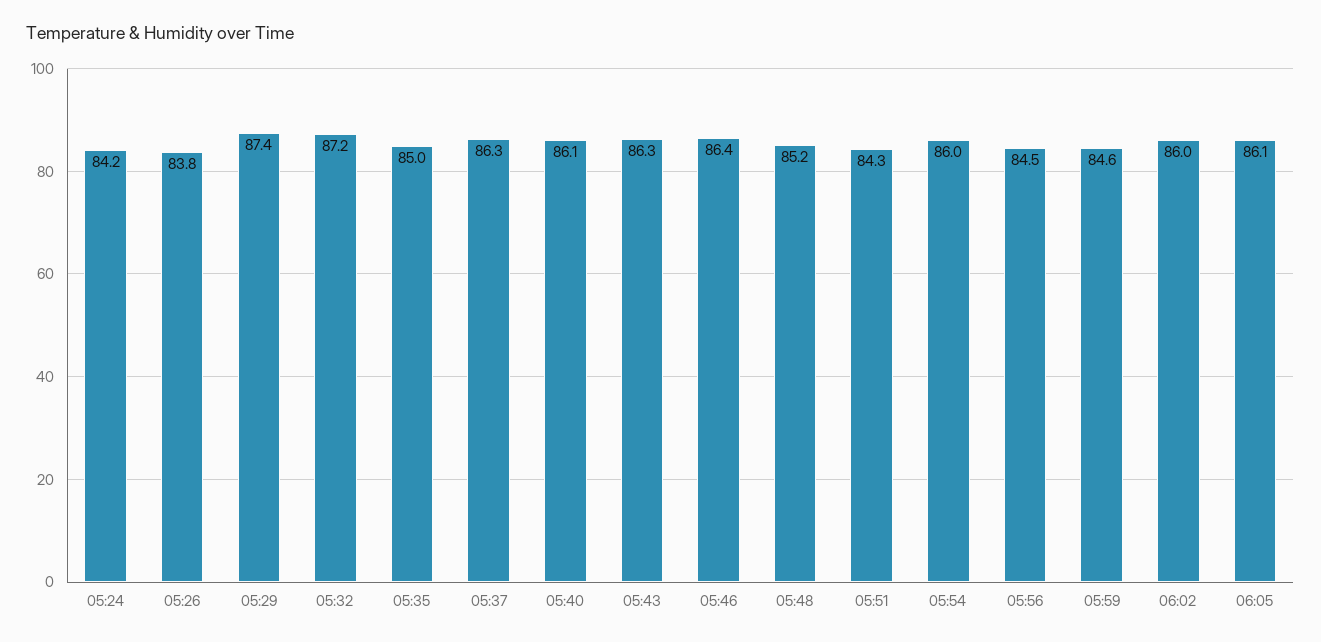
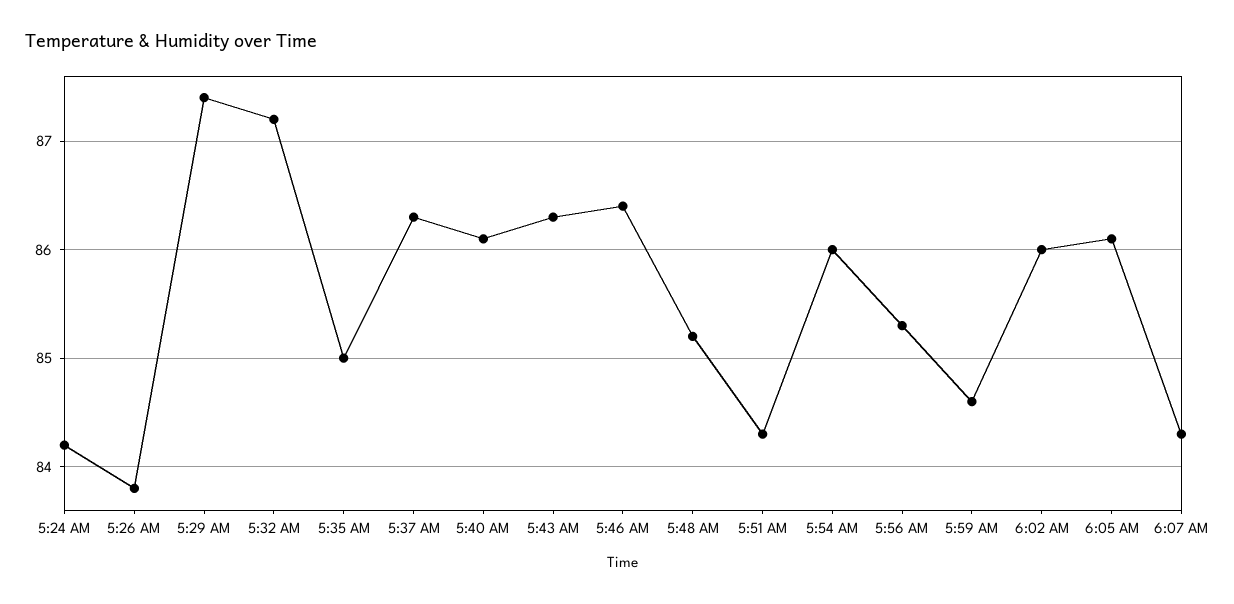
05:56: 84.5 -> 85.3
6:07 AM: none -> 84.3

